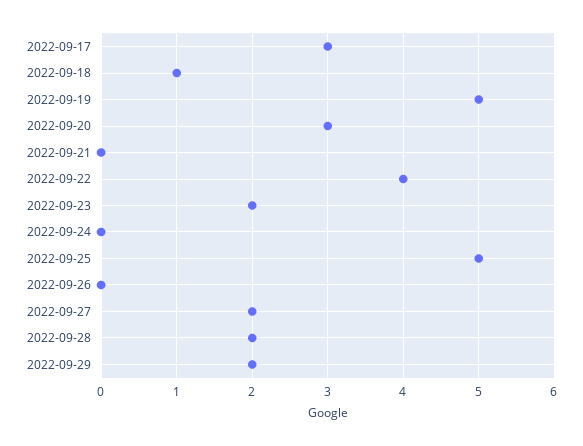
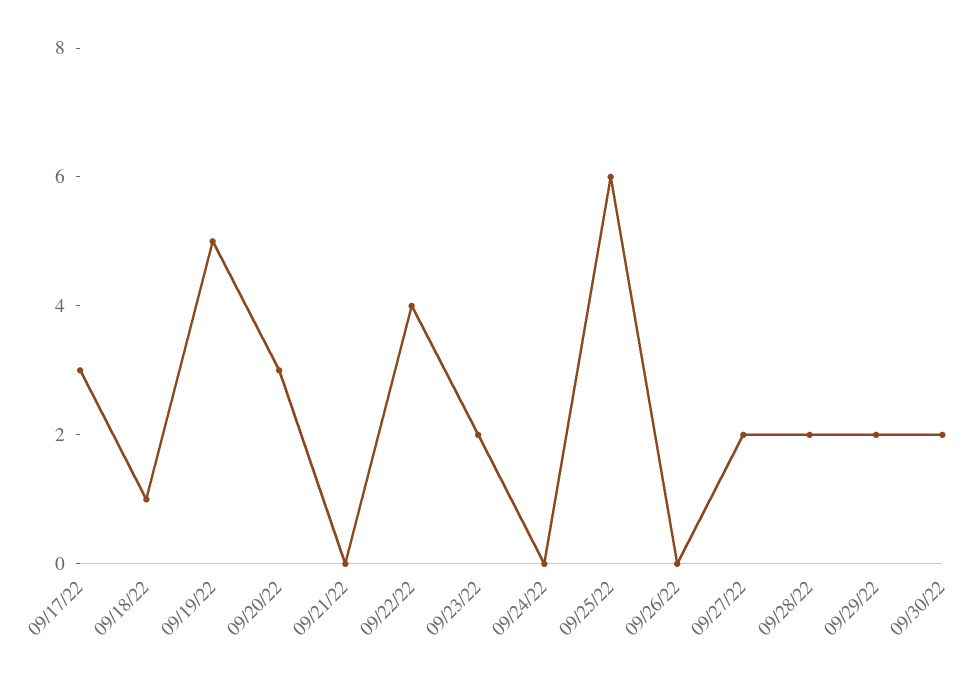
2022-09-25: 5 -> 6
09/30/22: none -> 2

